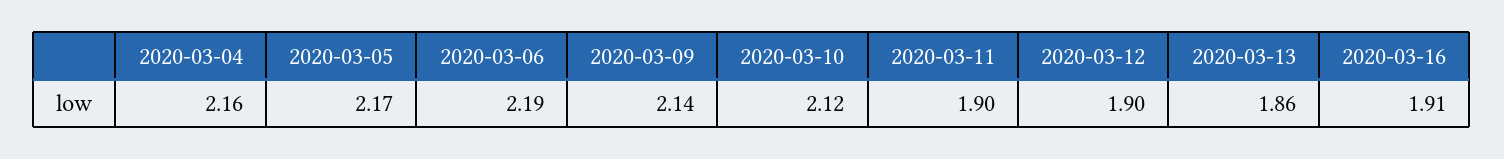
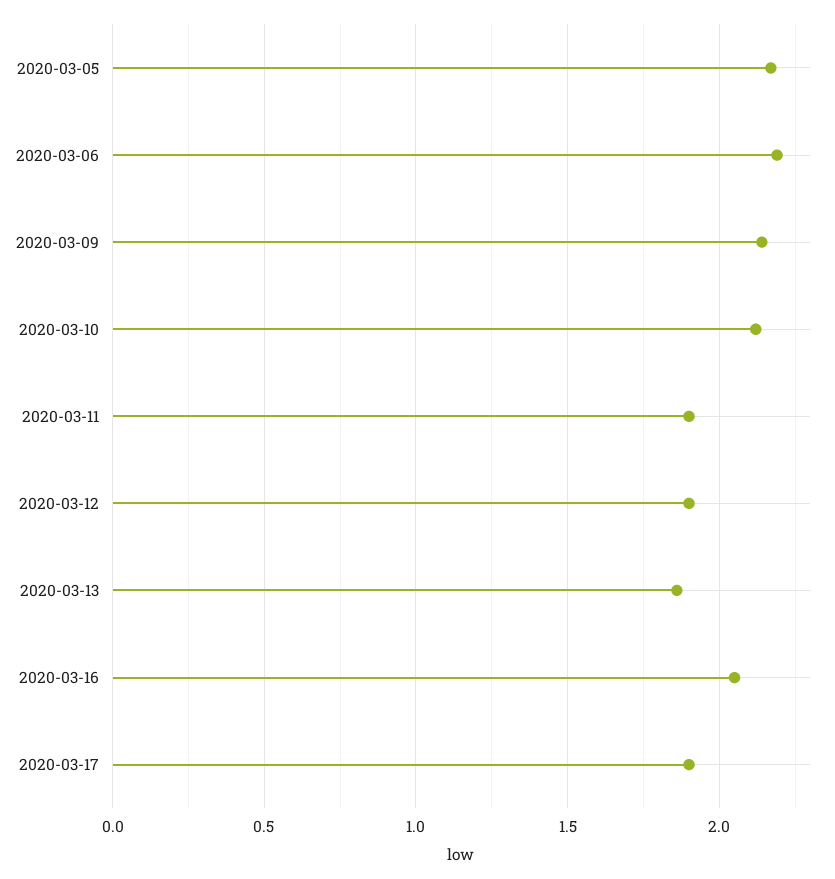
2020-03-04: 2.16 -> none
2020-03-16: 1.91 -> 2.05
2020-03-17: none -> 1.9

